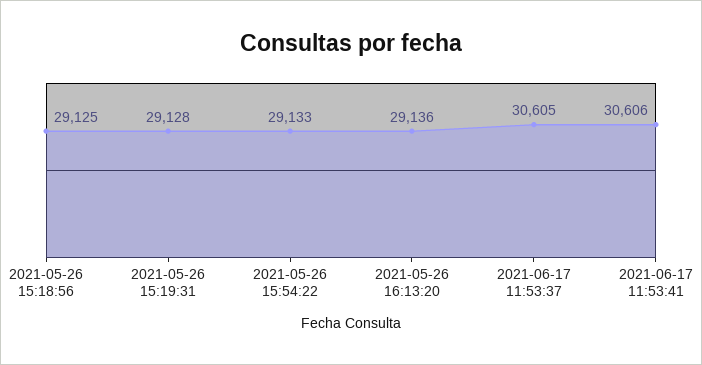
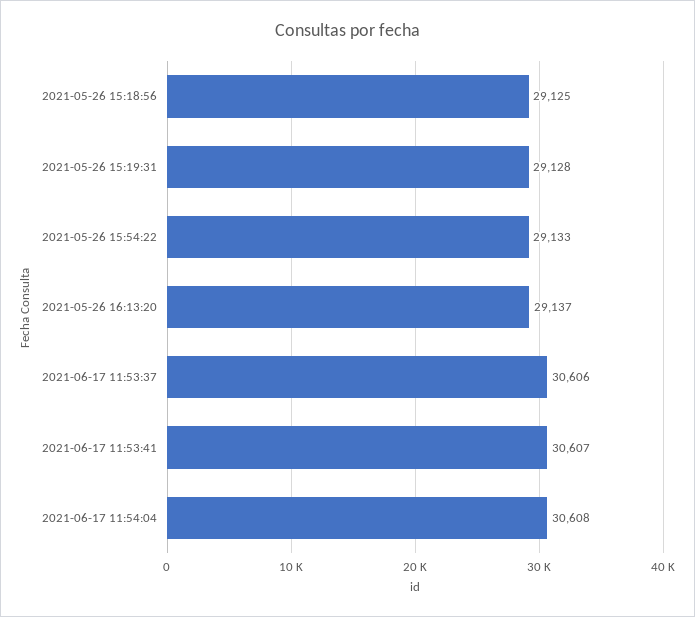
2021-05-26 16:13:20: 29136 -> 29137
2021-06-17 11:53:37: 30605 -> 30606
2021-06-17 11:53:41: 30606 -> 30607
2021-06-17 11:54:04: none -> 30608

